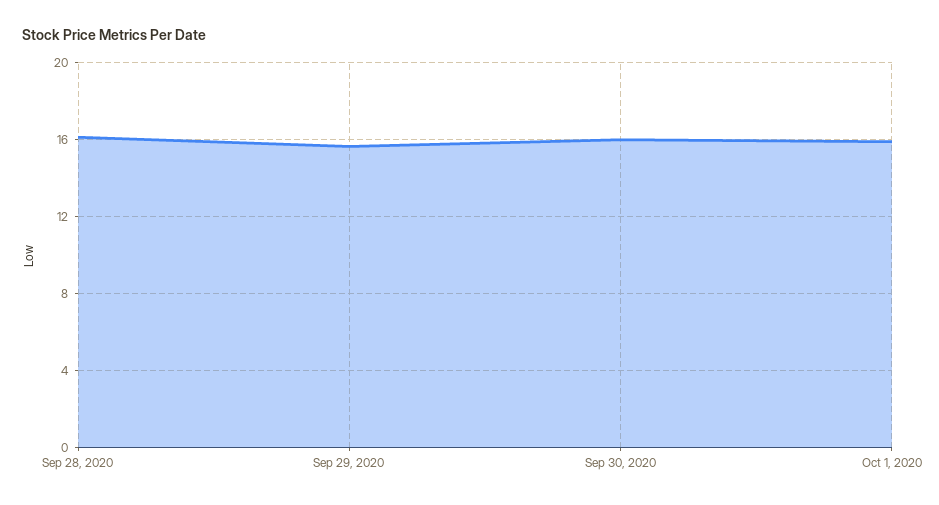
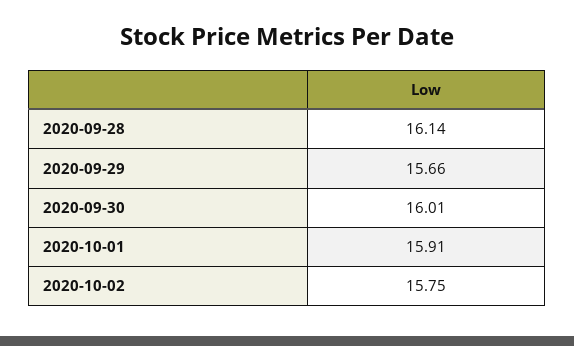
2020-10-02: none -> 15.75

